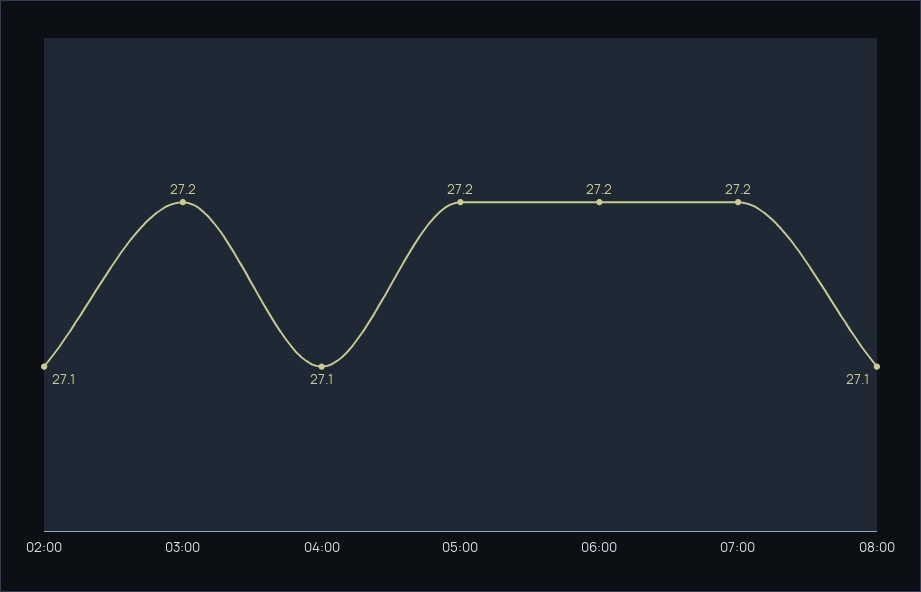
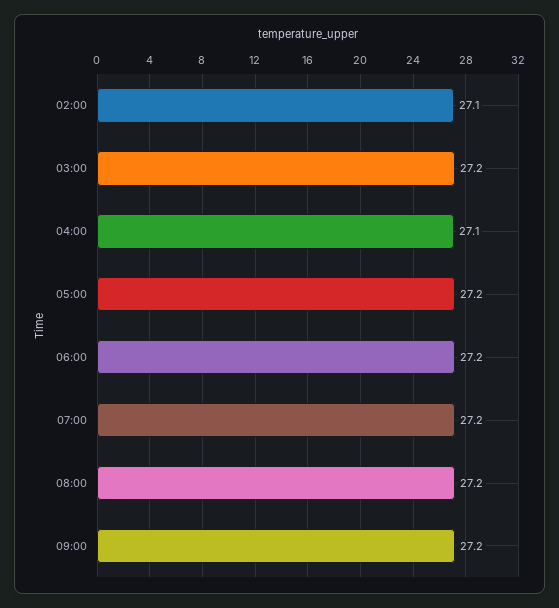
08:00: 27.1 -> 27.2
09:00: none -> 27.2

